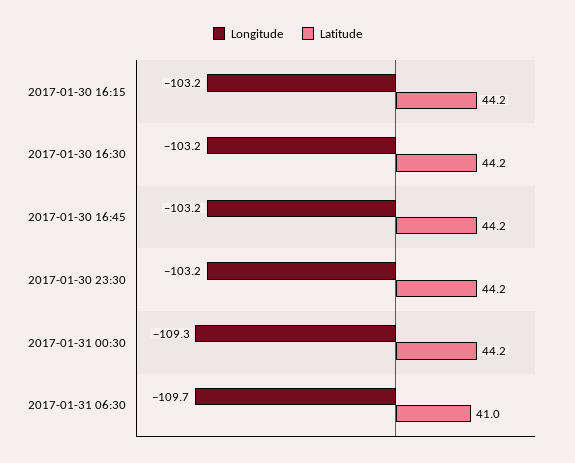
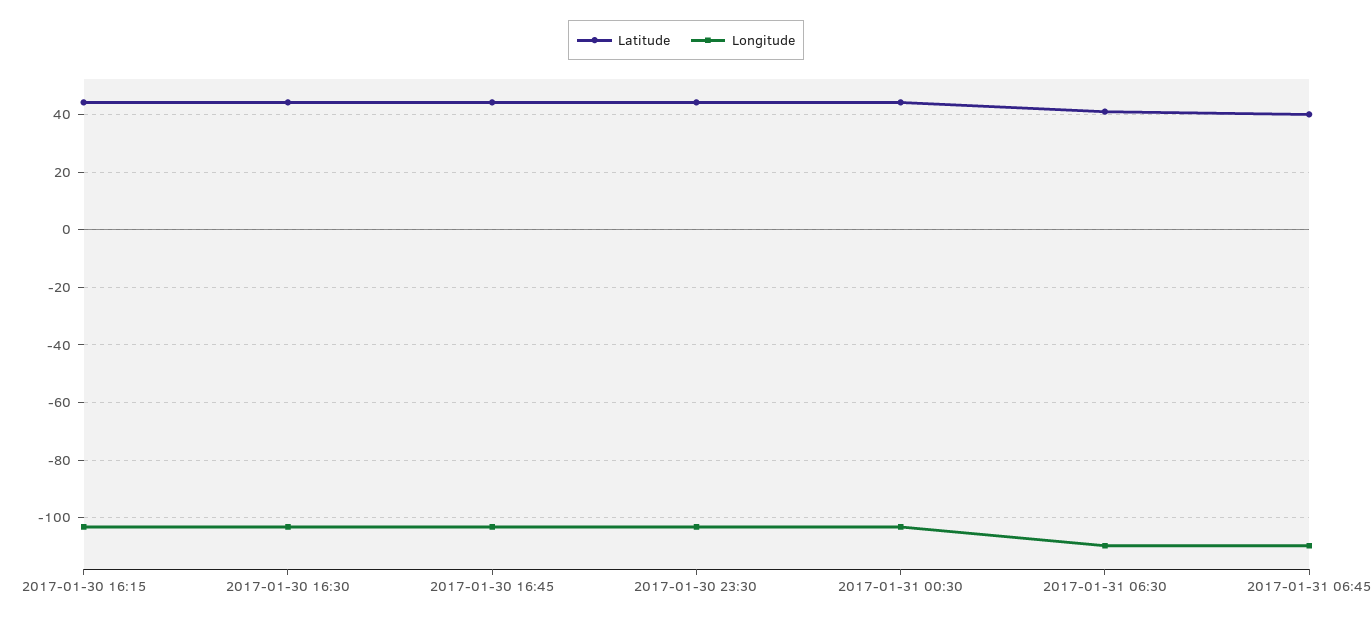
Longitude, 2017-01-31 00:30: -109.3 -> -102.5
Latitude, 2017-01-31 06:45: none -> 40
Longitude, 2017-01-31 06:45: none -> -110

